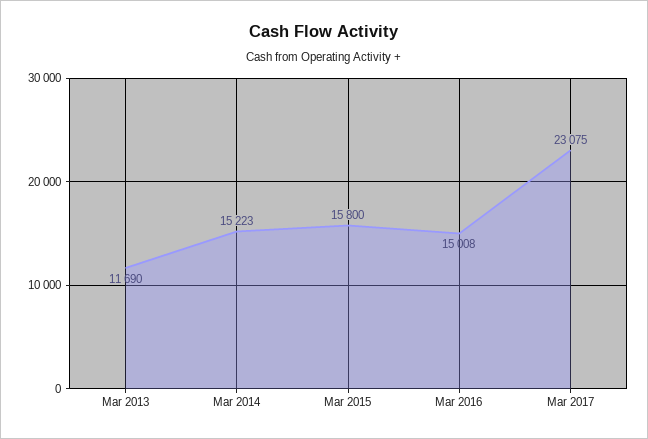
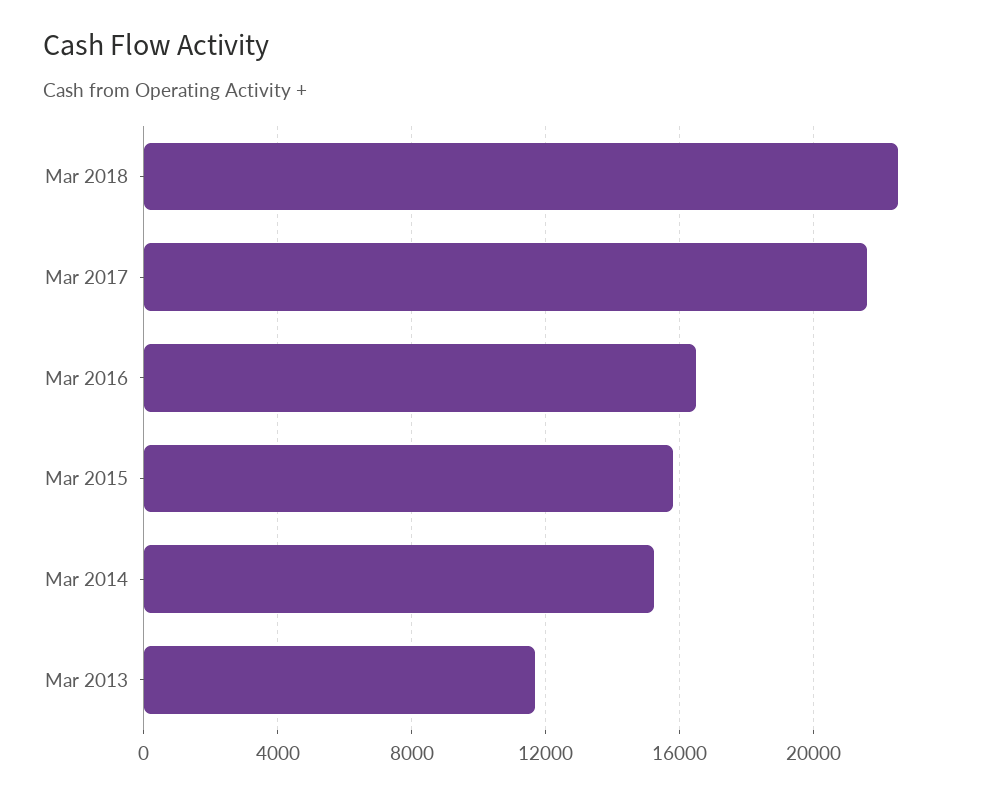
Mar 2016: 15008 -> 16500
Mar 2017: 23075 -> 21500
Mar 2018: none -> 22500

